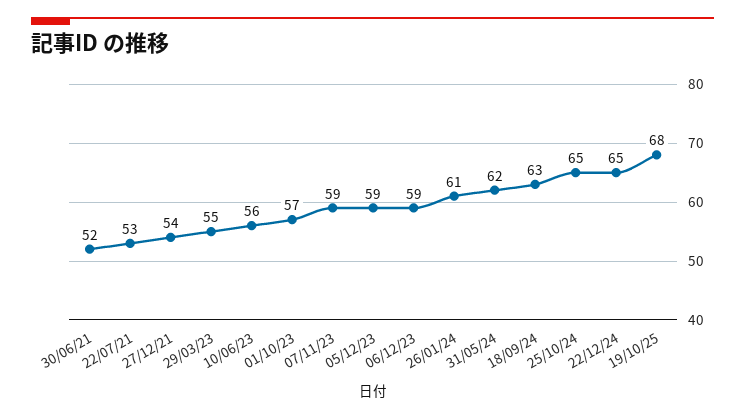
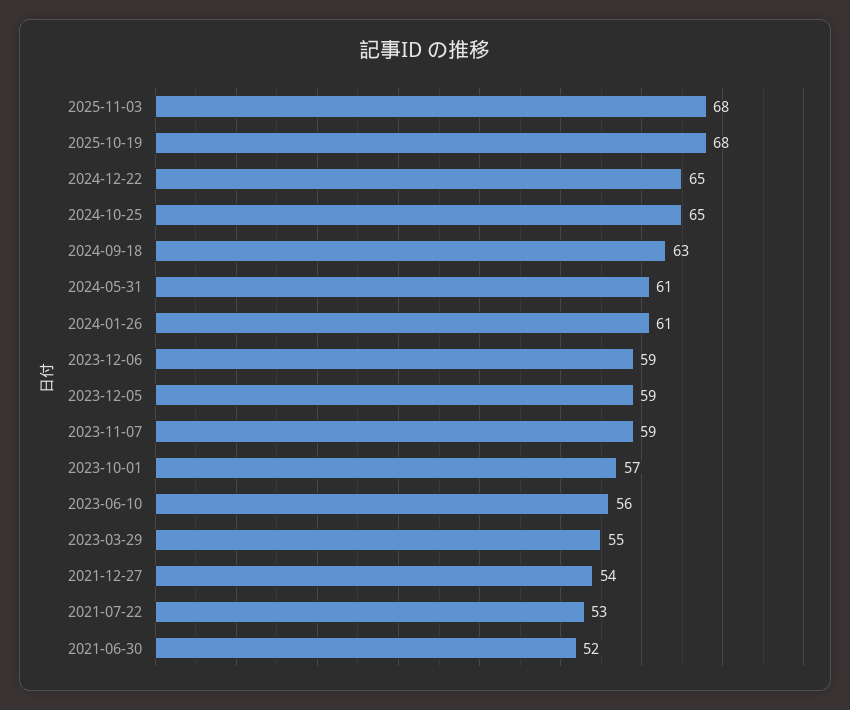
31/05/24: 62 -> 61
2025-11-03: none -> 68

